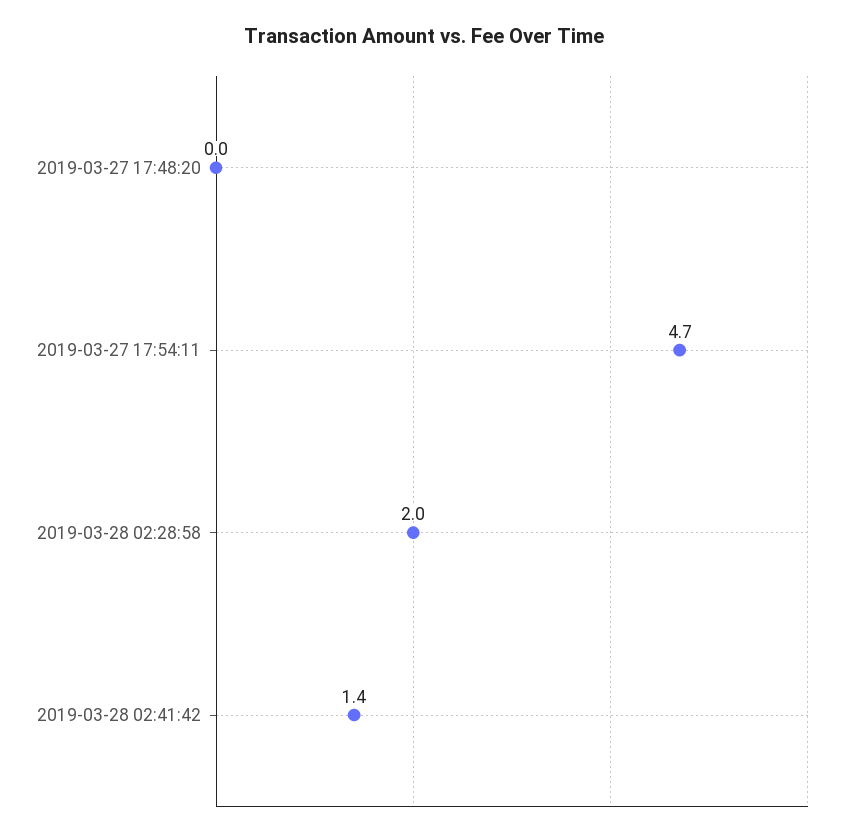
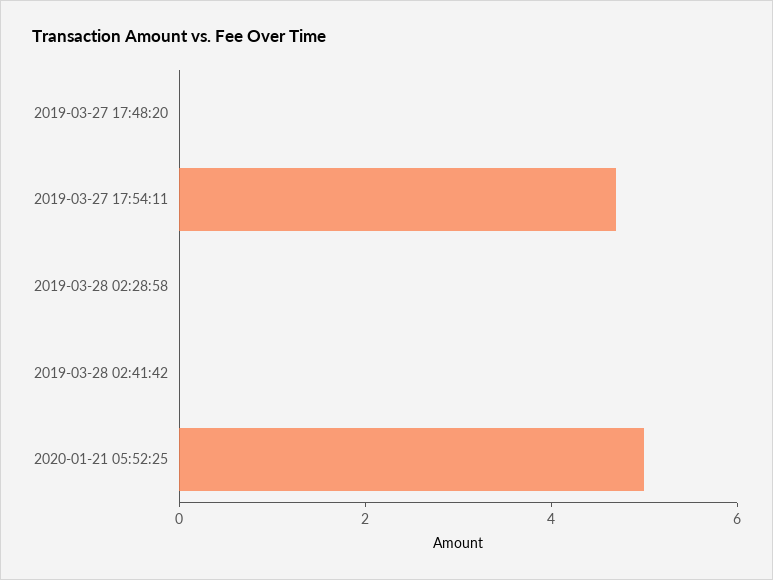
2019-03-28 02:28:58: 2 -> 0
2019-03-28 02:41:42: 1.4 -> 0
2020-01-21 05:52:25: none -> 5

